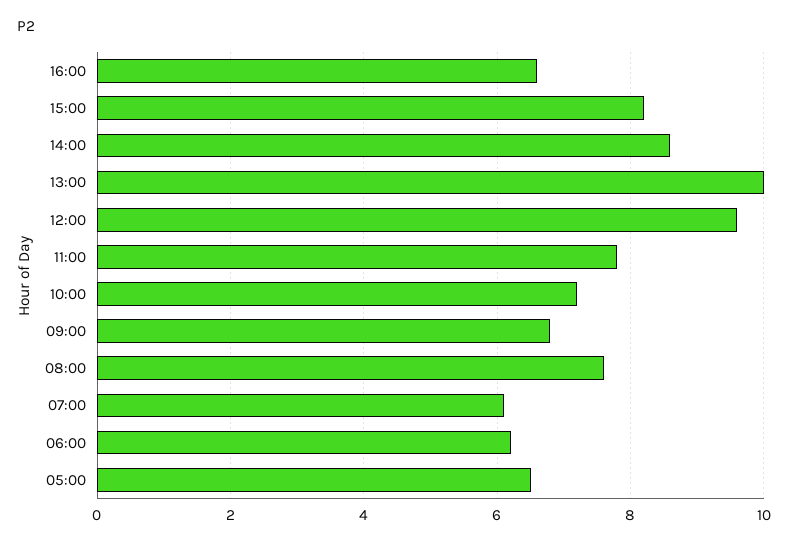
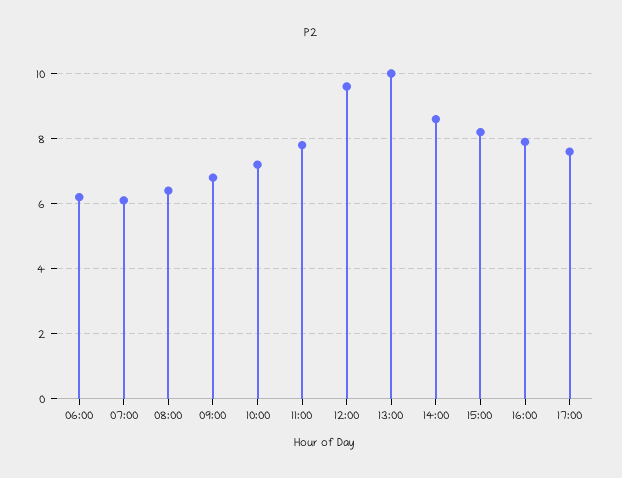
16:00: 6.5 -> 8
08:00: 7.5 -> 6.5
05:00: 6.5 -> none
17:00: none -> 7.5

